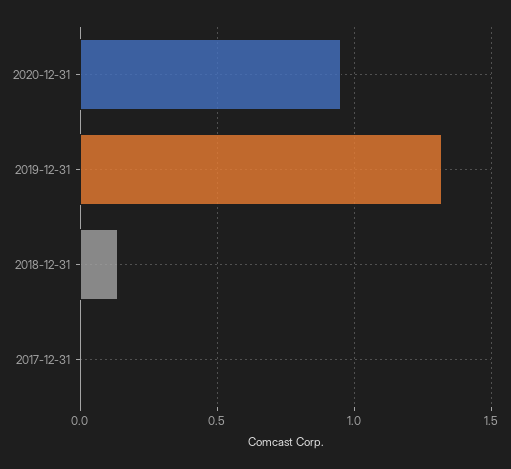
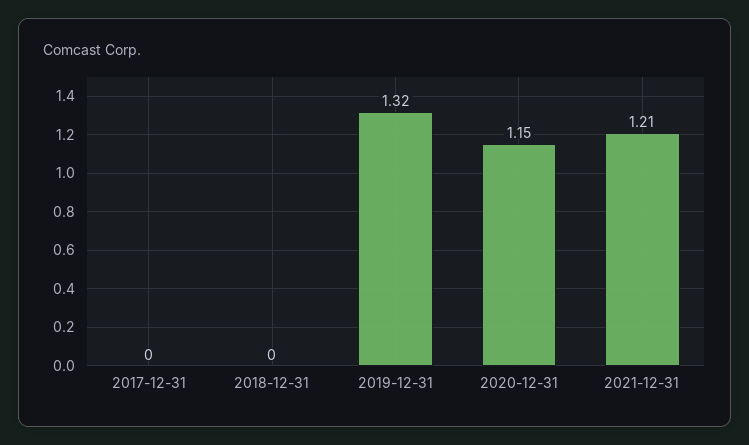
2020-12-31: 0.95 -> 1.15
2018-12-31: 0.15 -> 0
2021-12-31: none -> 1.21

